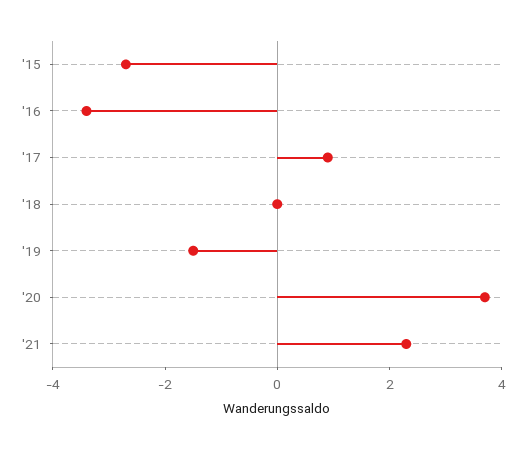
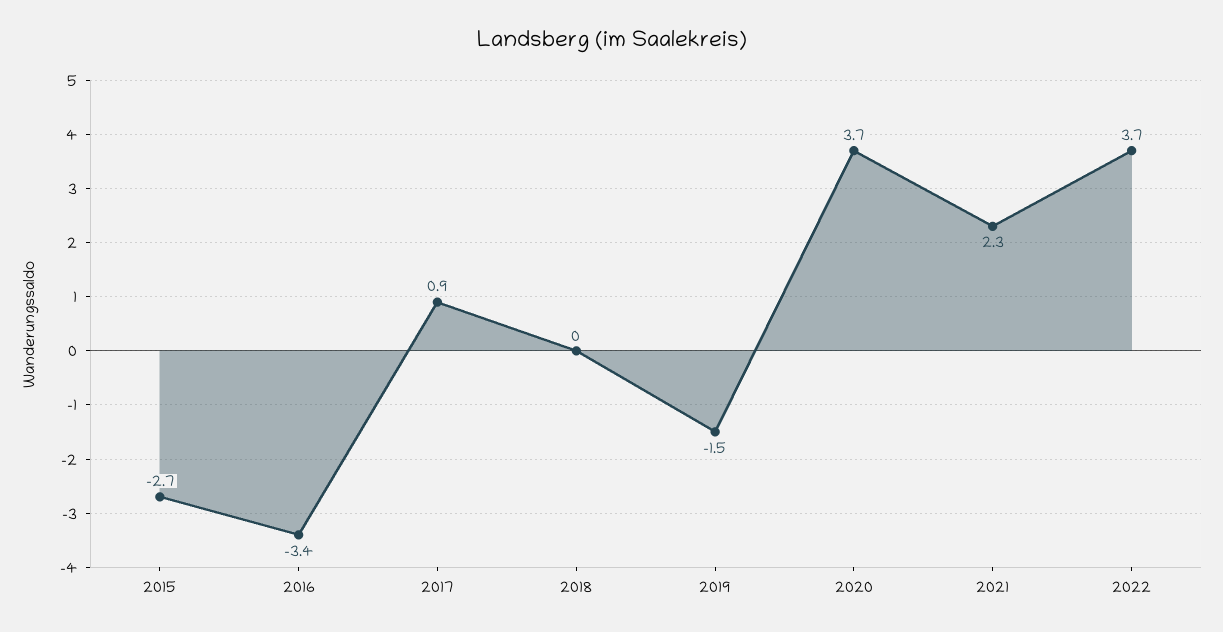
2022: none -> 3.7

